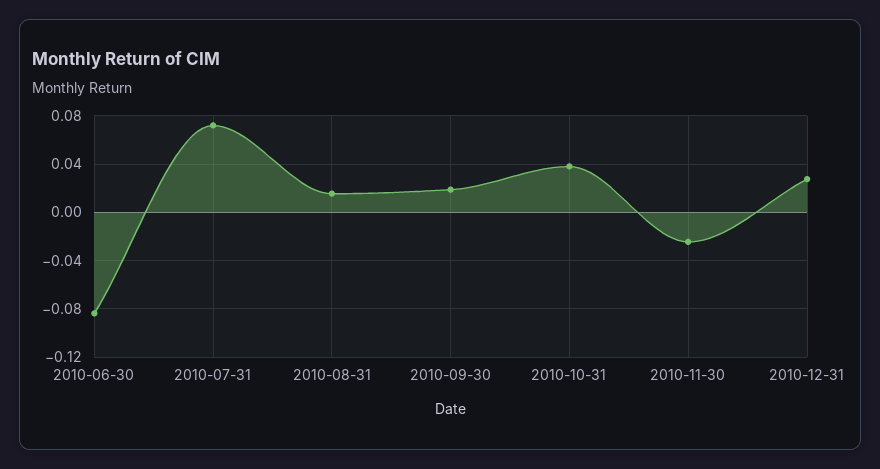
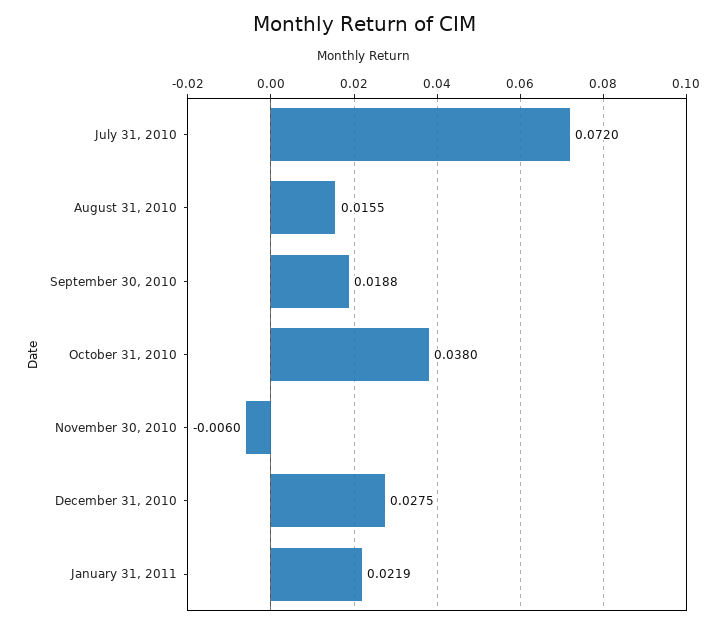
2010-06-30: -0.085 -> none
2010-11-30: -0.025 -> -0.006
January 31, 2011: none -> 0.0219

